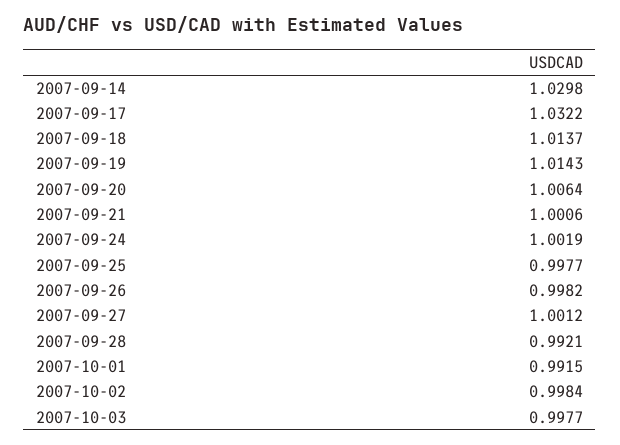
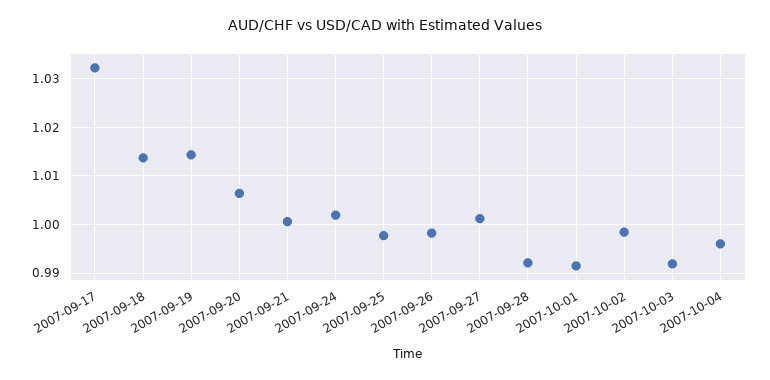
2007-09-14: 1.0298 -> none
2007-10-03: 0.9977 -> 0.992
2007-10-04: none -> 0.996

